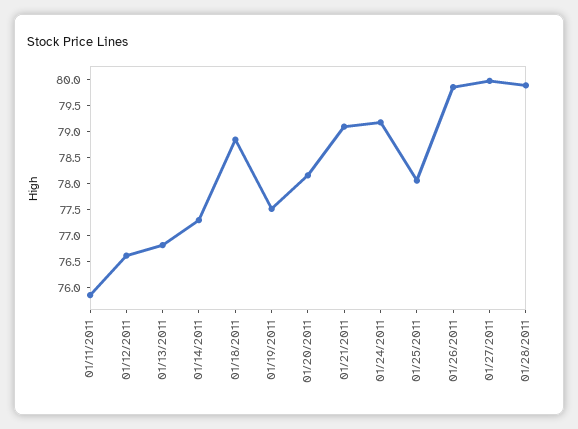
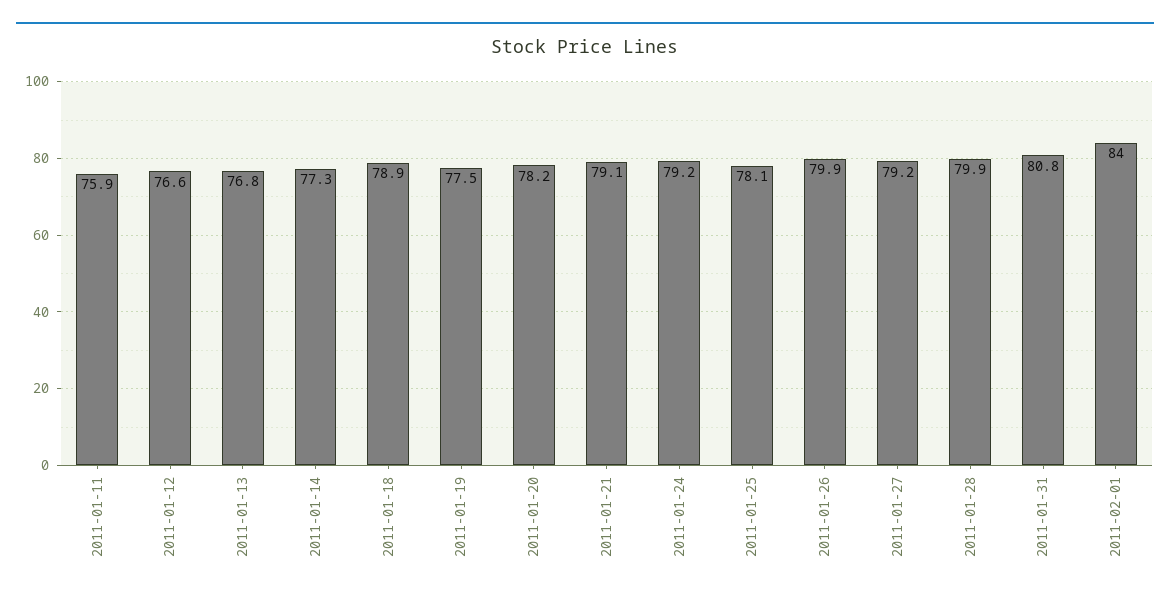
01/27/2011: 80 -> 79.2
2011-01-31: none -> 80.8
2011-02-01: none -> 84

